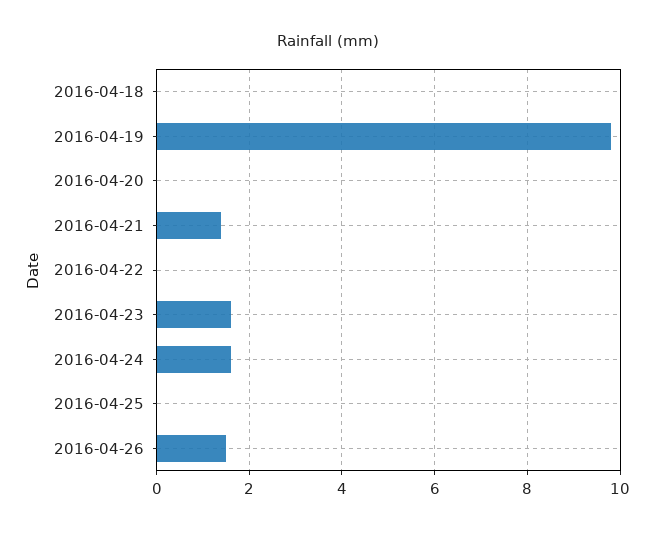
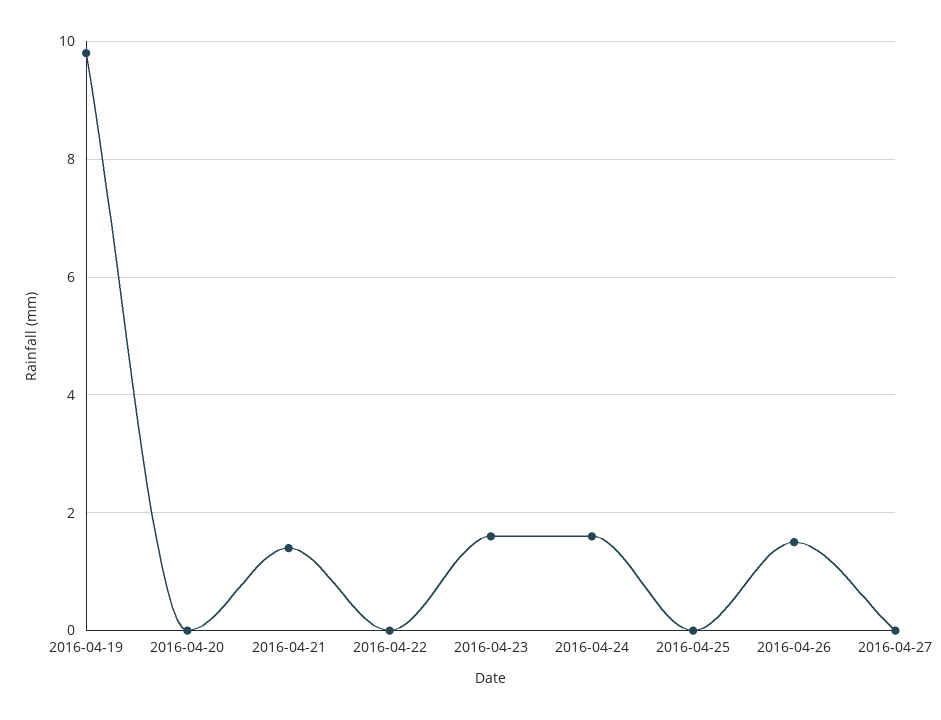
2016-04-18: 0 -> none
2016-04-27: none -> 0

